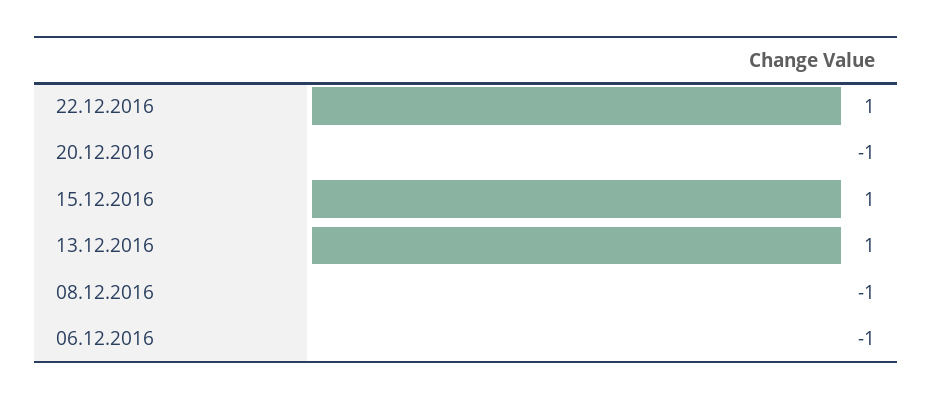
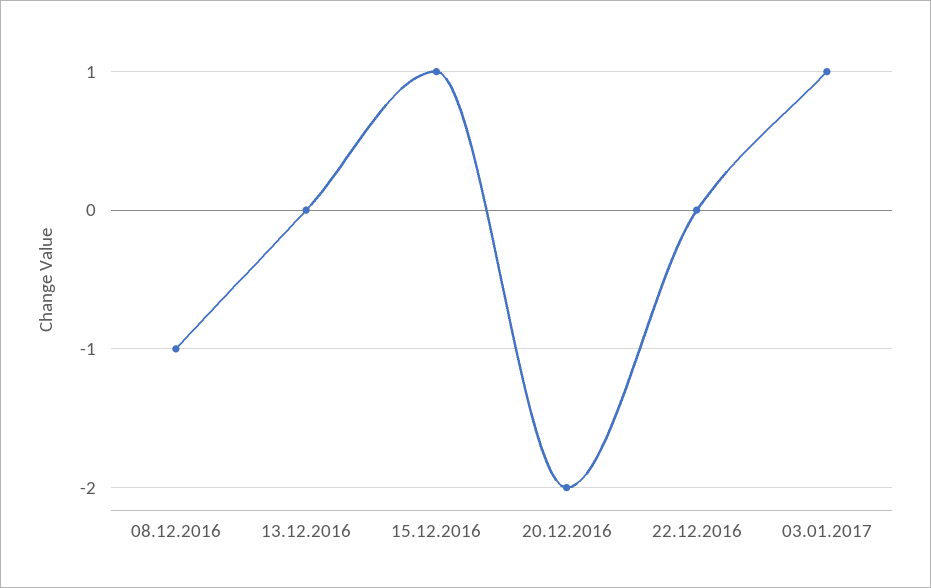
22.12.2016: 1 -> 0
20.12.2016: -1 -> -2
13.12.2016: 1 -> 0
06.12.2016: -1 -> none
03.01.2017: none -> 1

